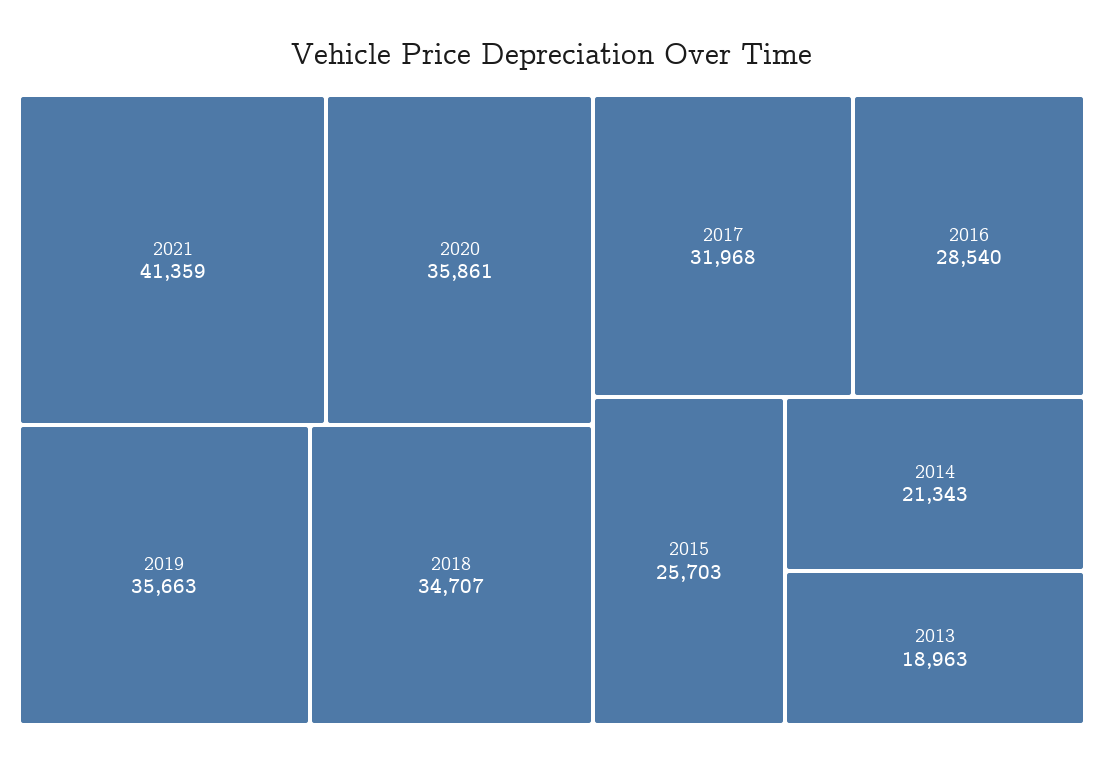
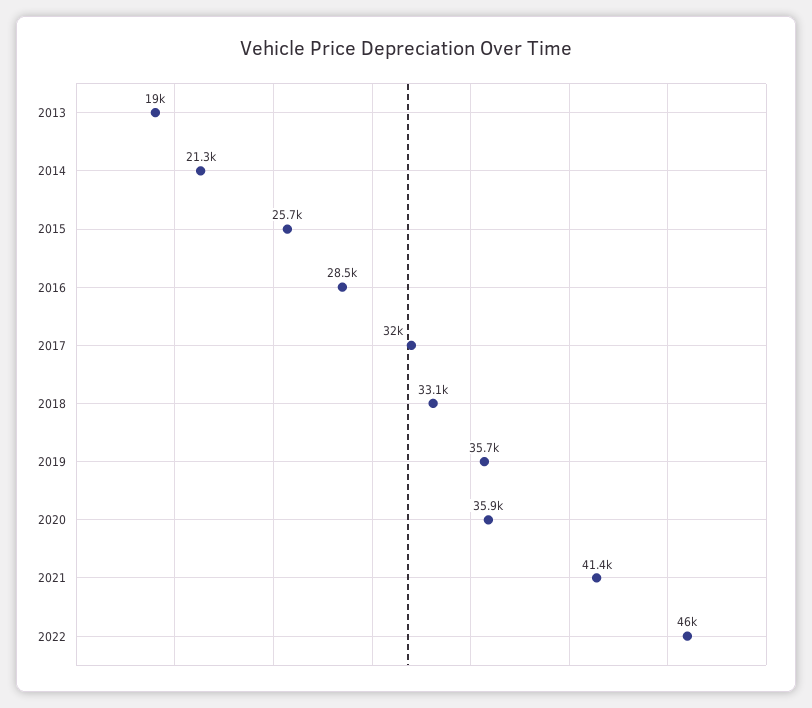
2018: 34707 -> 33100
2022: none -> 46000

